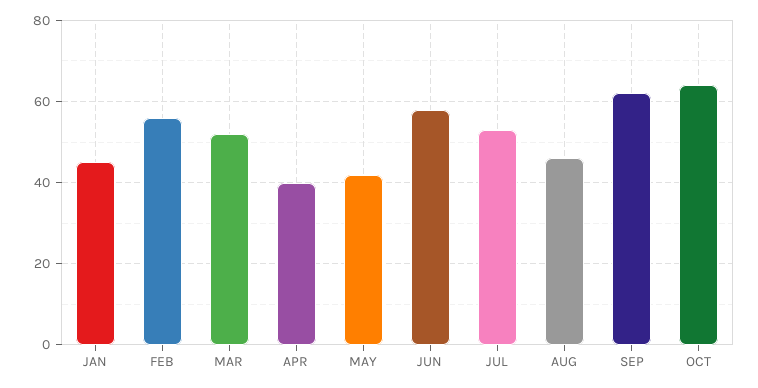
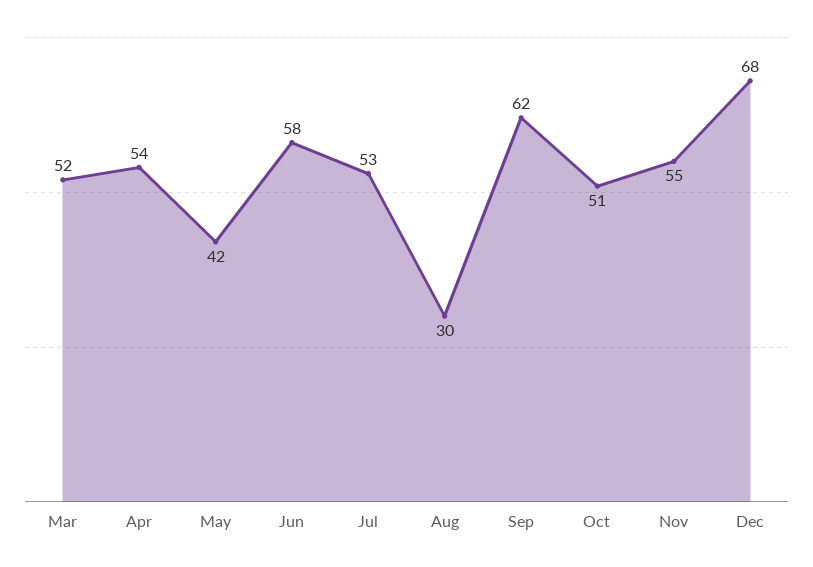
JAN: 45 -> none
FEB: 55 -> none
APR: 40 -> 54
AUG: 45 -> 30
OCT: 65 -> 51
Nov: none -> 55
Dec: none -> 68

